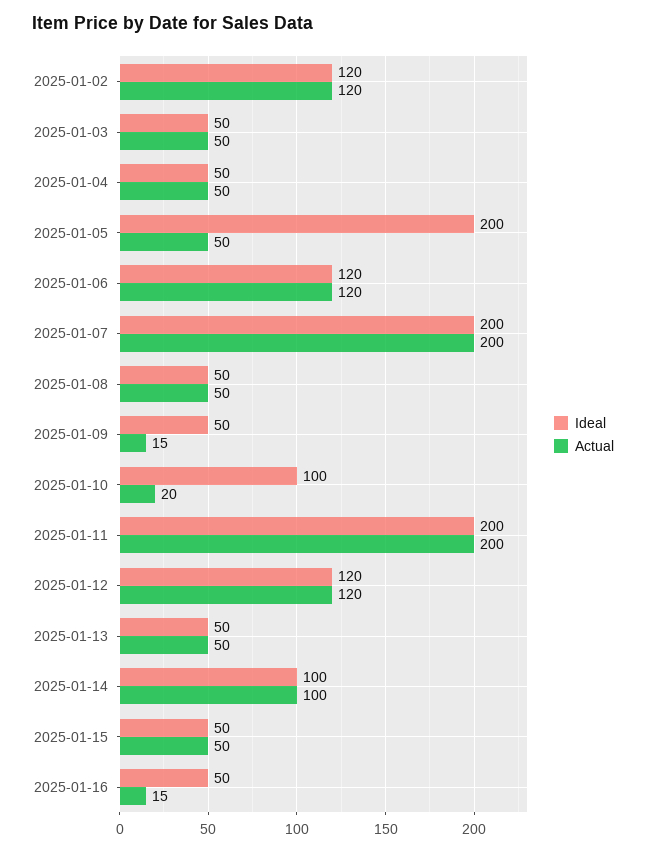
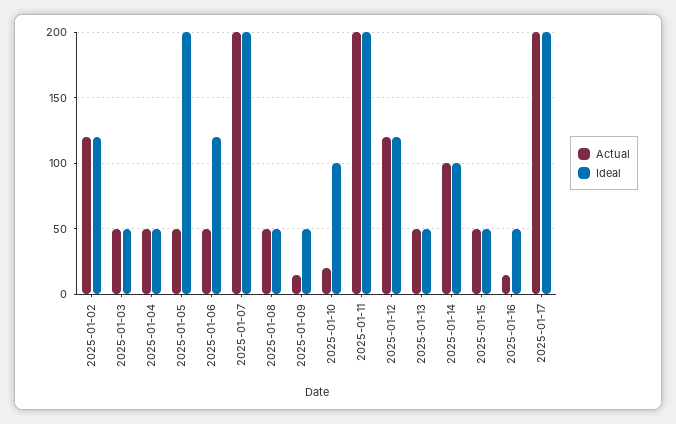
Actual, 2025-01-06: 120 -> 50
Actual, 2025-01-17: none -> 200
Ideal, 2025-01-17: none -> 200

